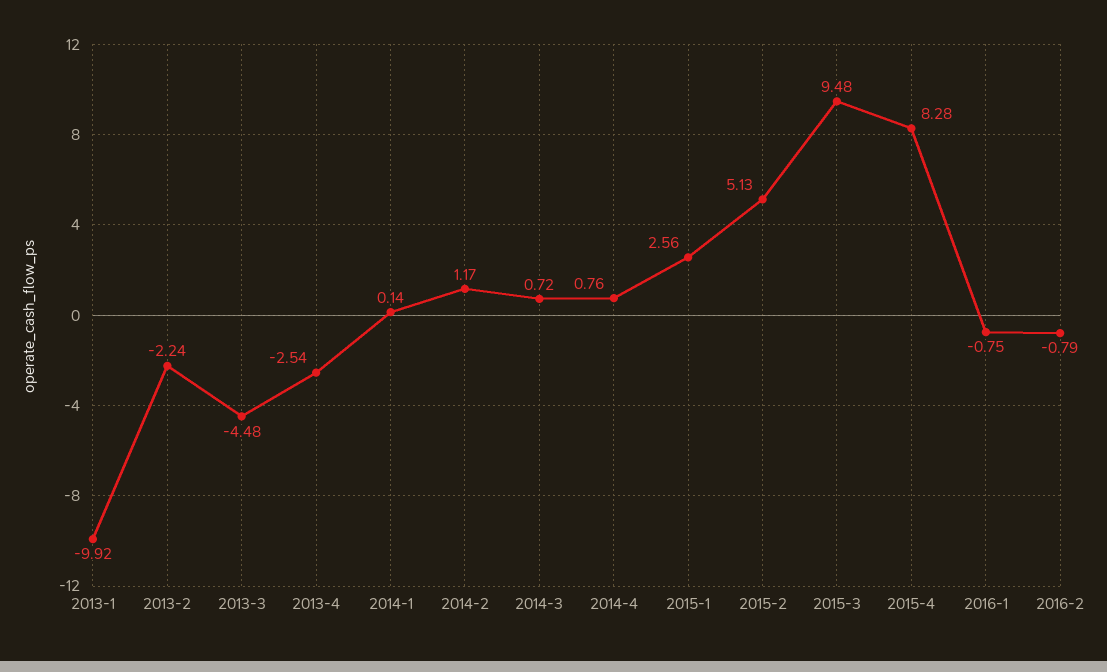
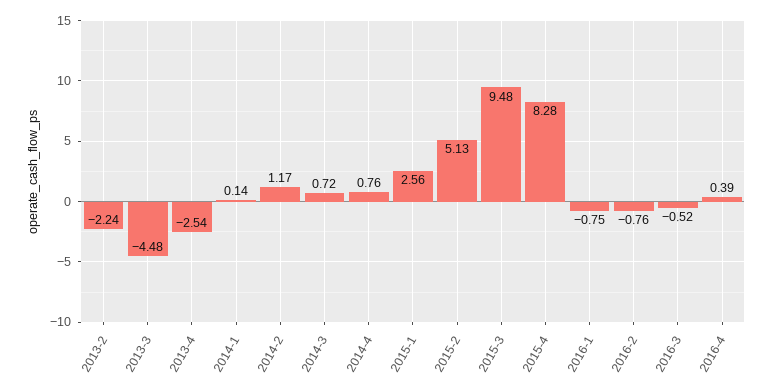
2013-1: -9.92 -> none
2016-2: -0.79 -> -0.76
2016-3: none -> -0.52
2016-4: none -> 0.39

